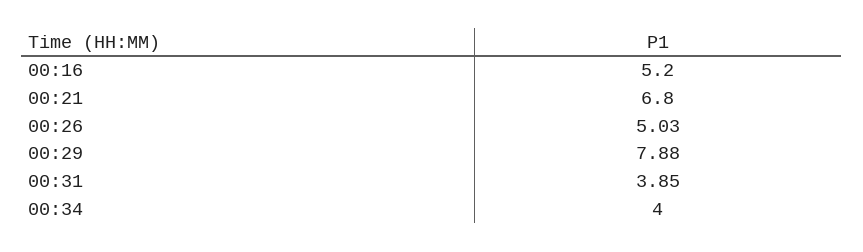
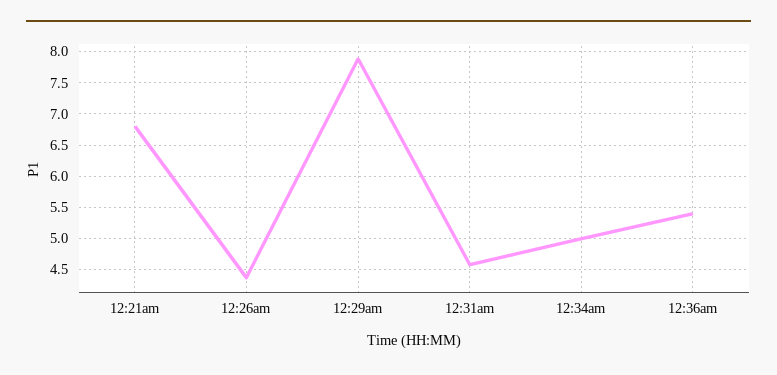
00:16: 5.2 -> none
00:26: 5.03 -> 4.4
00:31: 3.85 -> 4.6
00:34: 4 -> 5
12:36am: none -> 5.4

